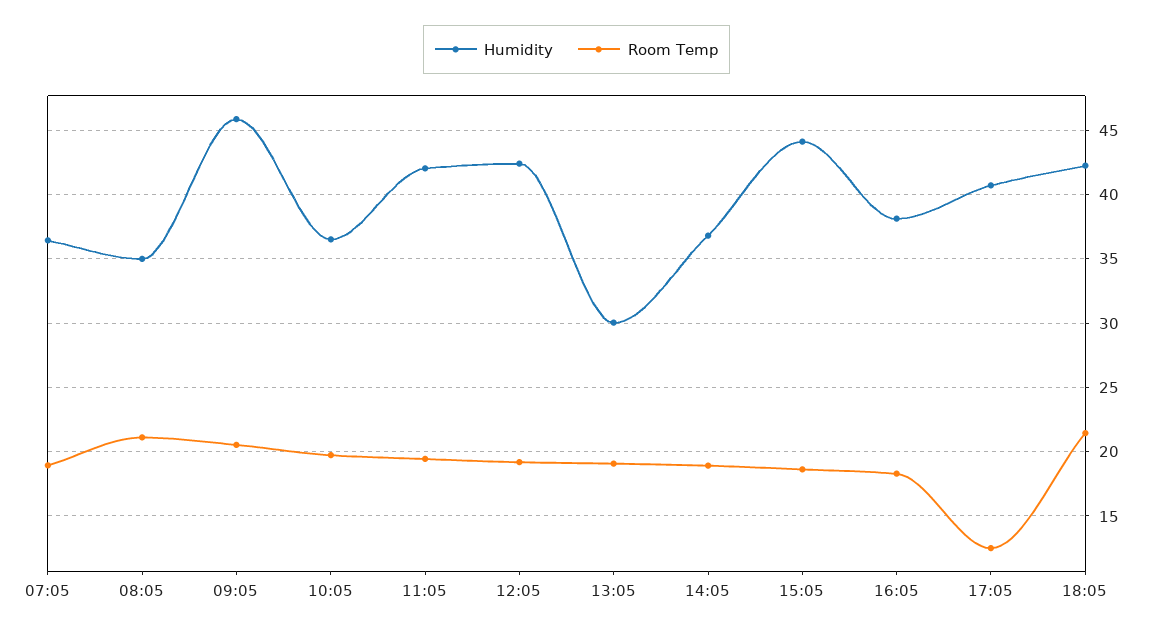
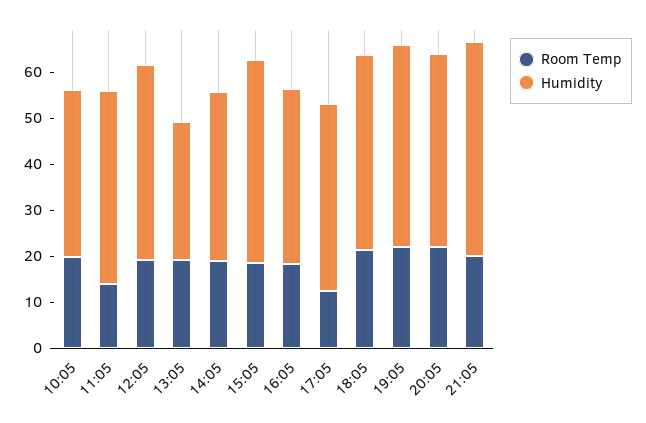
Humidity, 07:05: 36.5 -> none
Room Temp, 07:05: 19 -> none
Humidity, 08:05: 35 -> none
Room Temp, 08:05: 21 -> none
Humidity, 09:05: 46 -> none
Room Temp, 09:05: 20.5 -> none
Room Temp, 11:05: 19.5 -> 14
Room Temp, 19:05: none -> 22
Humidity, 19:05: none -> 44
Room Temp, 20:05: none -> 22
Humidity, 20:05: none -> 42
Room Temp, 21:05: none -> 20
Humidity, 21:05: none -> 46

